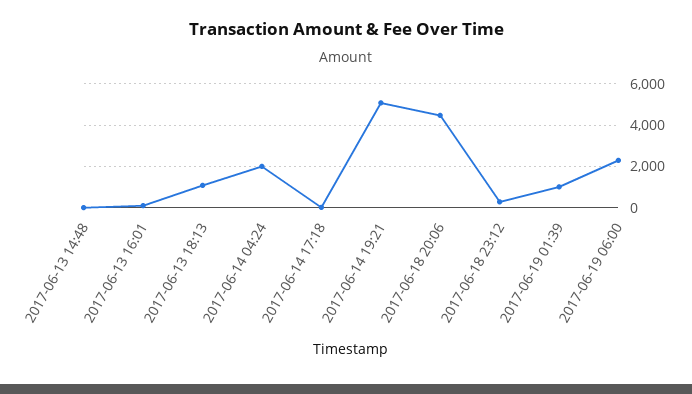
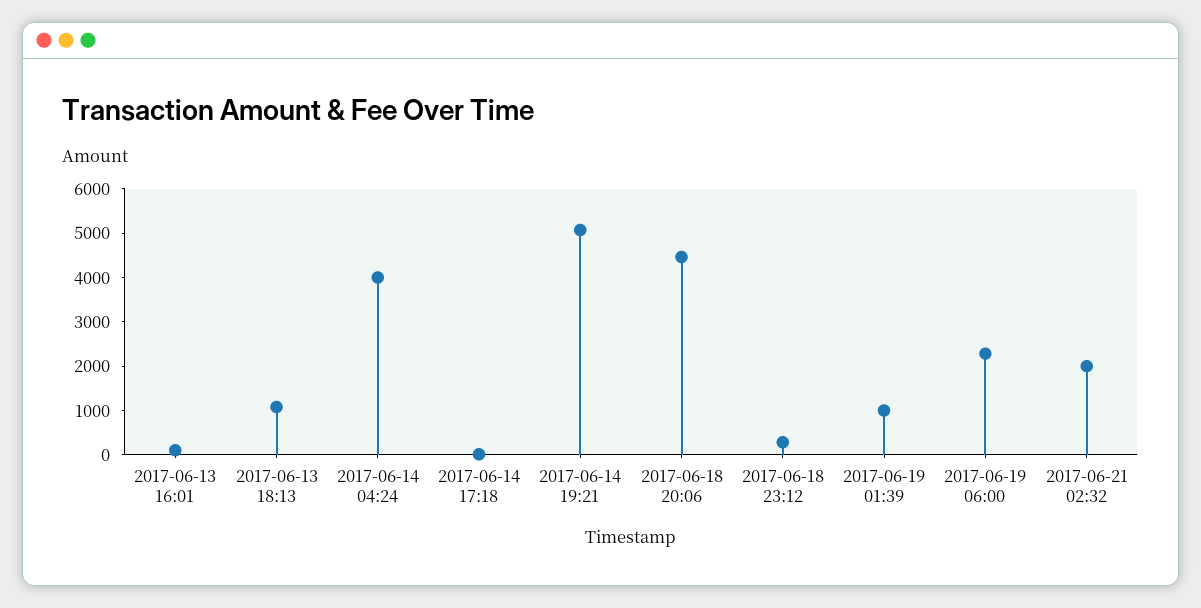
2017-06-13 14:48: 0 -> none
2017-06-14 04:24: 2000 -> 4000
2017-06-21 02:32: none -> 2000

